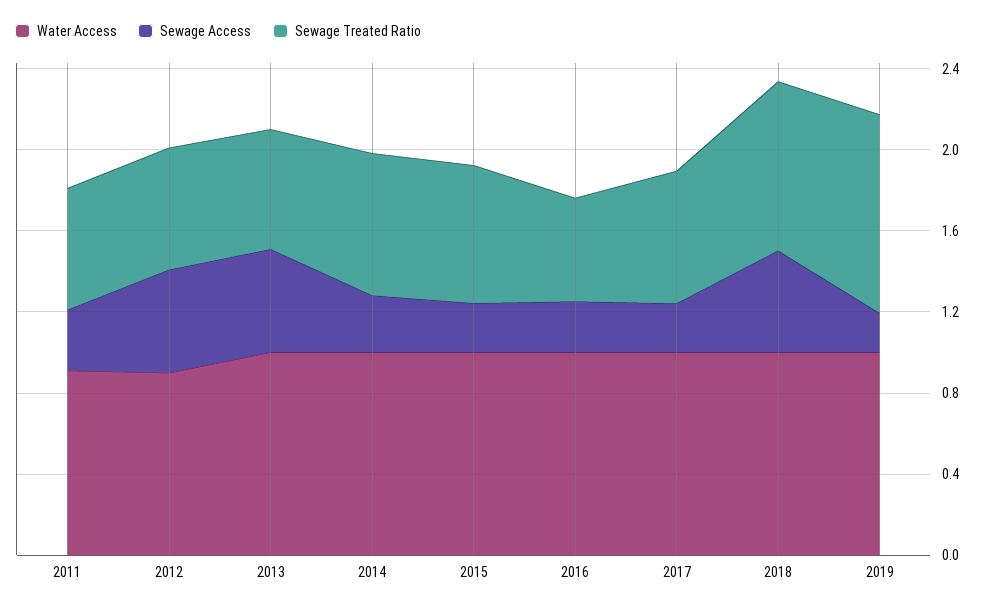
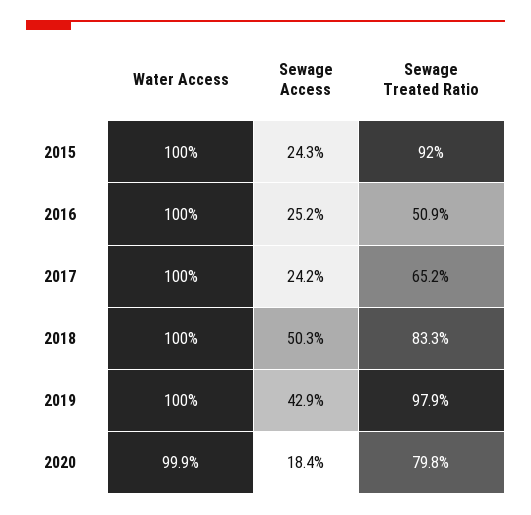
Water Access, 2011: 0.9 -> none
Sewage Access, 2011: 0.3 -> none
Sewage Treated Ratio, 2011: 0.6 -> none
Water Access, 2012: 0.9 -> none
Sewage Access, 2012: 0.5 -> none
Sewage Treated Ratio, 2012: 0.6 -> none
Water Access, 2013: 1 -> none
Sewage Access, 2013: 0.5 -> none
Sewage Treated Ratio, 2013: 0.6 -> none
Water Access, 2014: 1 -> none
Sewage Access, 2014: 0.3 -> none
Sewage Treated Ratio, 2014: 0.7 -> none
Sewage Treated Ratio, 2015: 0.7 -> 0.92
Sewage Access, 2019: 0.2 -> 0.429
Water Access, 2020: none -> 0.999
Sewage Access, 2020: none -> 0.184
Sewage Treated Ratio, 2020: none -> 0.798

